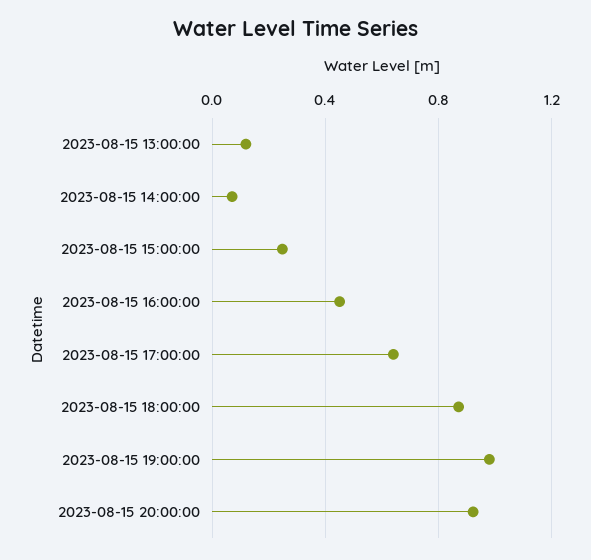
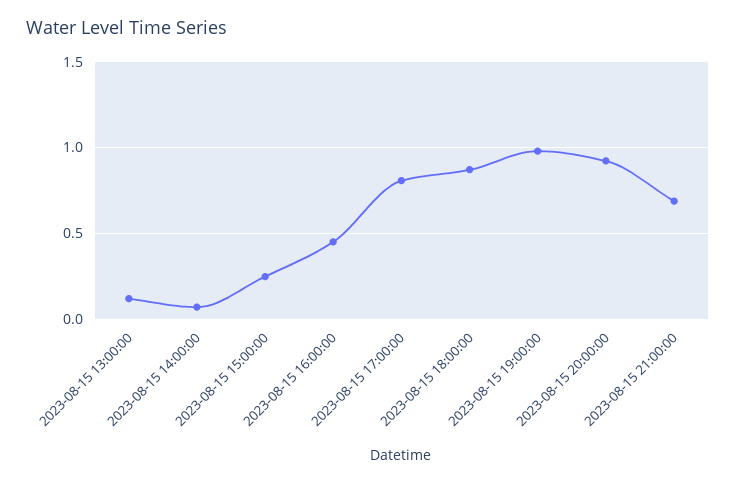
2023-08-15 17:00:00: 0.65 -> 0.8
2023-08-15 21:00:00: none -> 0.7

